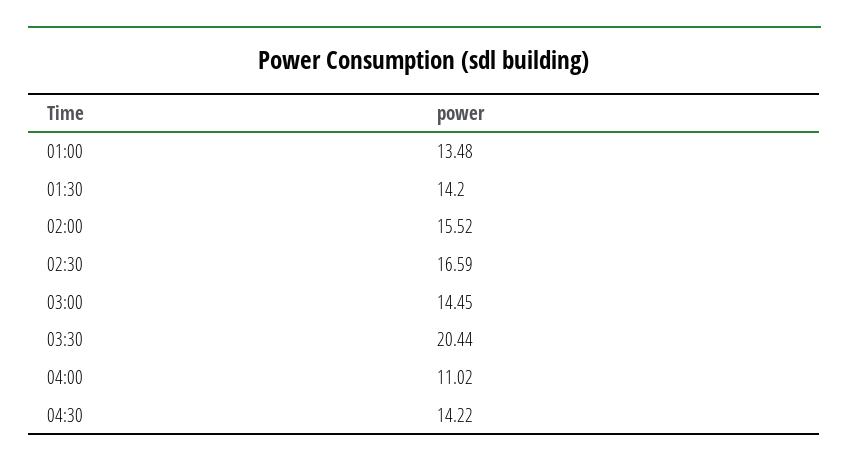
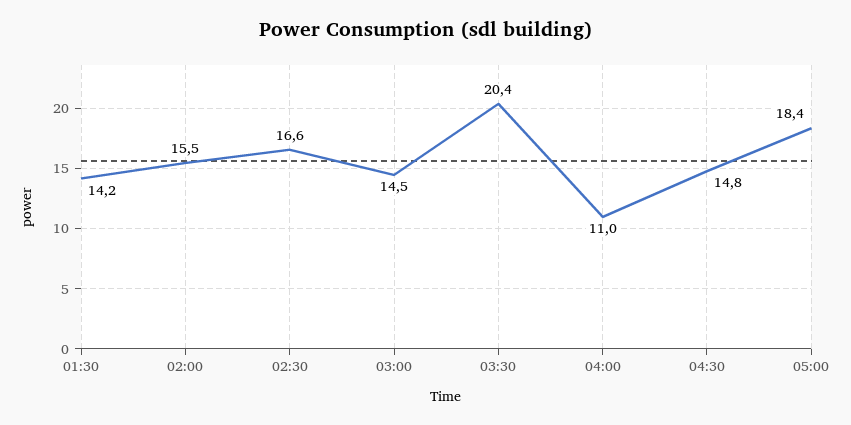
01:00: 13.48 -> none
04:30: 14.22 -> 14.8
05:00: none -> 18.4

